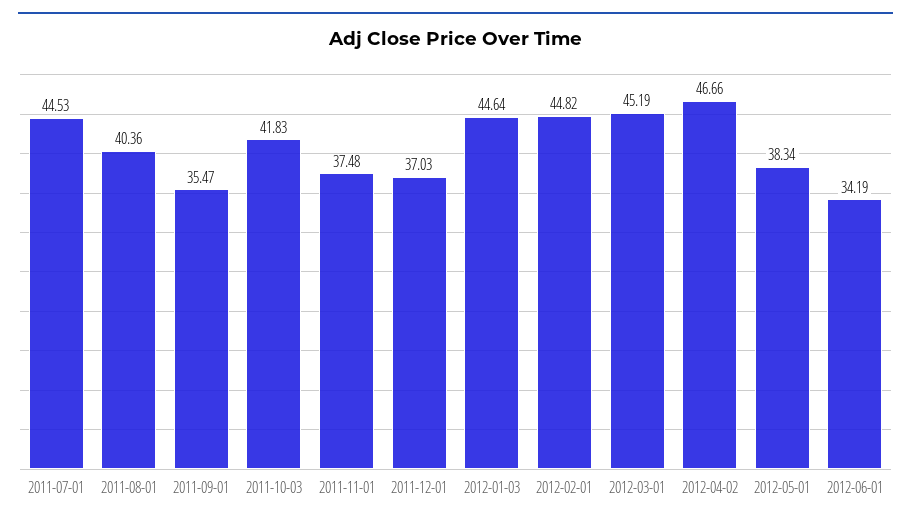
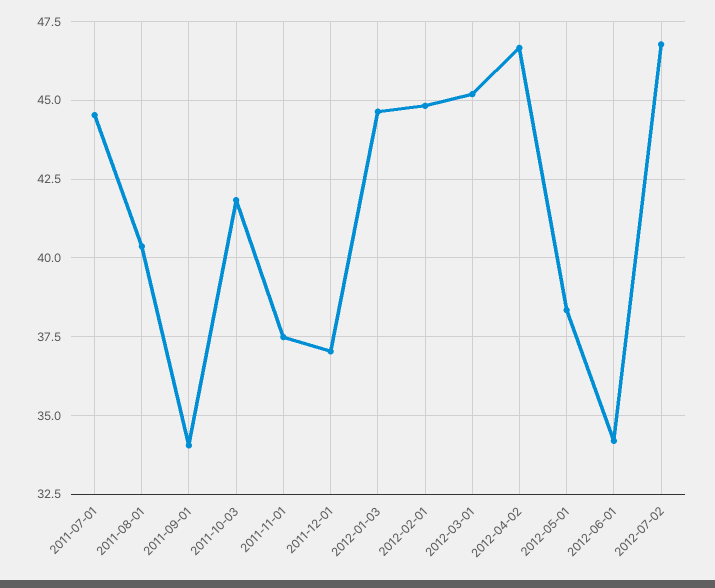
2011-09-01: 35.47 -> 34
2012-07-02: none -> 46.75

